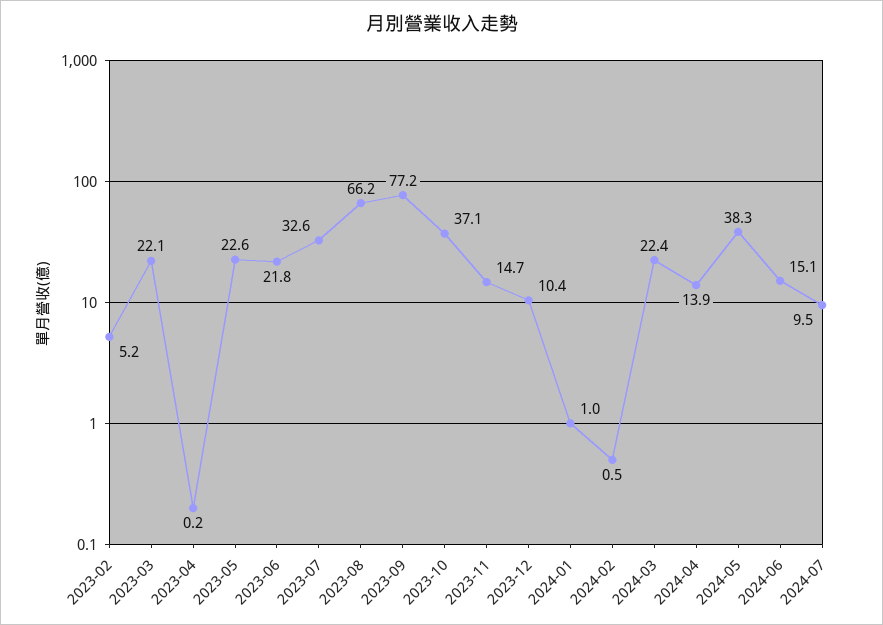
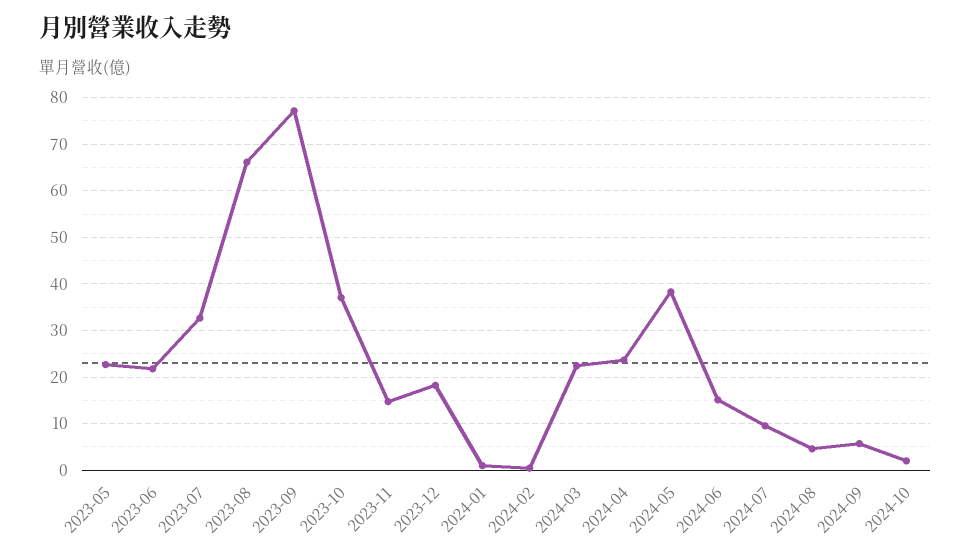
2023-02: 5.2 -> none
2023-03: 22.1 -> none
2023-04: 0.2 -> none
2023-12: 10.4 -> 18
2024-04: 13.9 -> 24
2024-08: none -> 4
2024-09: none -> 6
2024-10: none -> 2

